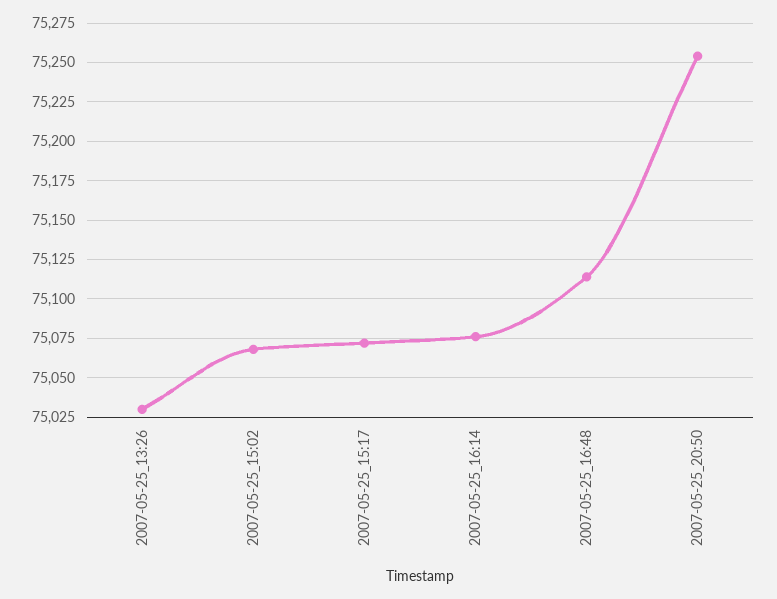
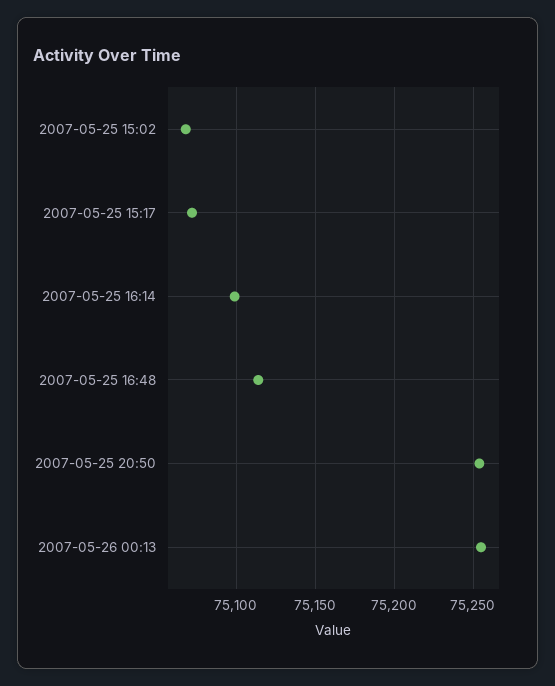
2007-05-25_13:26: 75030 -> none
2007-05-25_16:14: 75075 -> 75100
2007-05-26 00:13: none -> 75255

